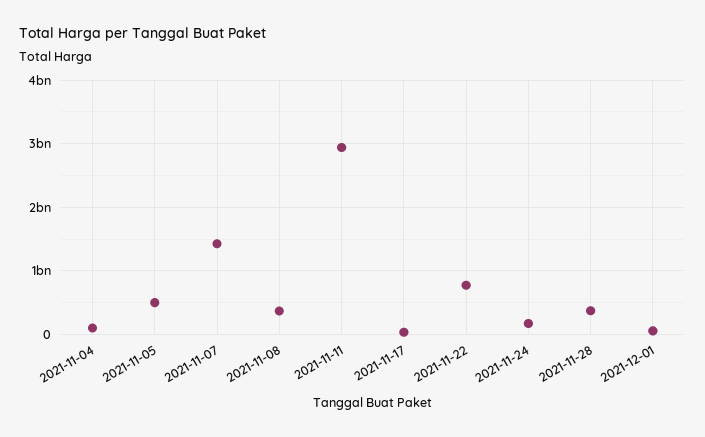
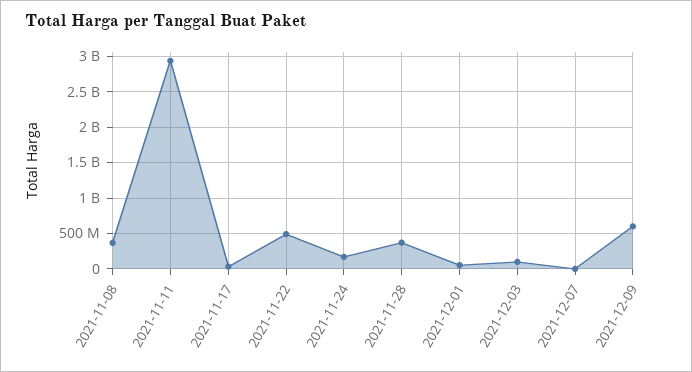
2021-11-04: 100000000 -> none
2021-11-05: 500000000 -> none
2021-11-07: 1400000000 -> none
2021-11-22: 800000000 -> 500000000
2021-12-03: none -> 100000000
2021-12-07: none -> 0
2021-12-09: none -> 600000000

